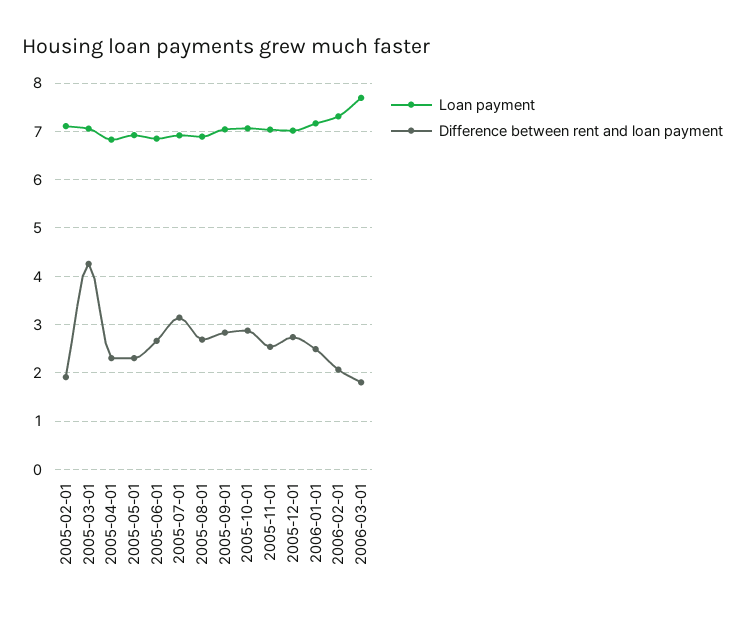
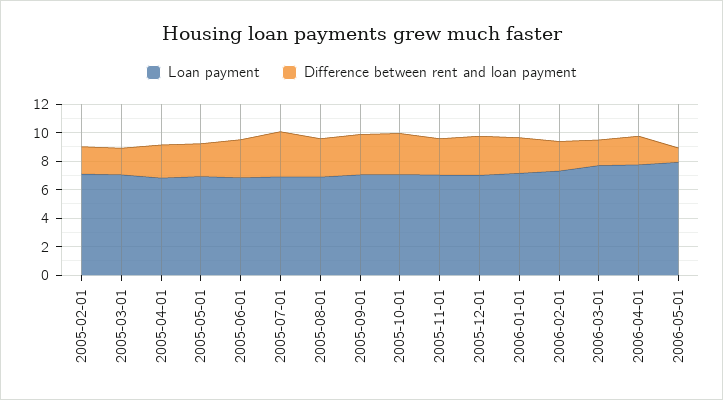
Difference between rent and loan payment, 2005-03-01: 4.2 -> 2
Loan payment, 2006-04-01: none -> 8
Difference between rent and loan payment, 2006-04-01: none -> 2
Loan payment, 2006-05-01: none -> 8
Difference between rent and loan payment, 2006-05-01: none -> 1

